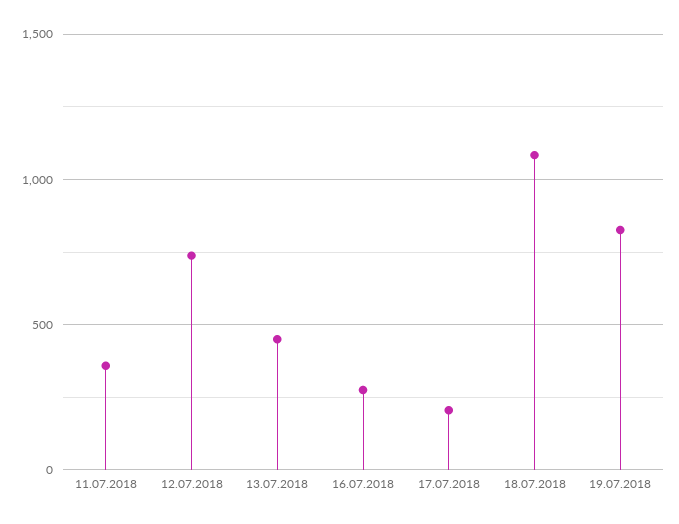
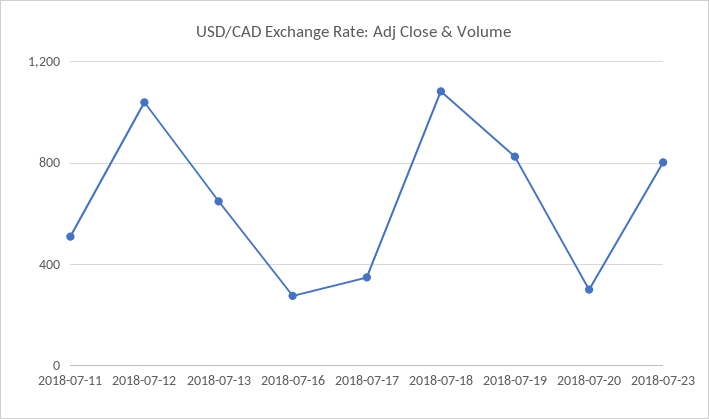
11.07.2018: 350 -> 500
12.07.2018: 750 -> 1050
13.07.2018: 450 -> 650
17.07.2018: 200 -> 350
2018-07-20: none -> 300
2018-07-23: none -> 800

